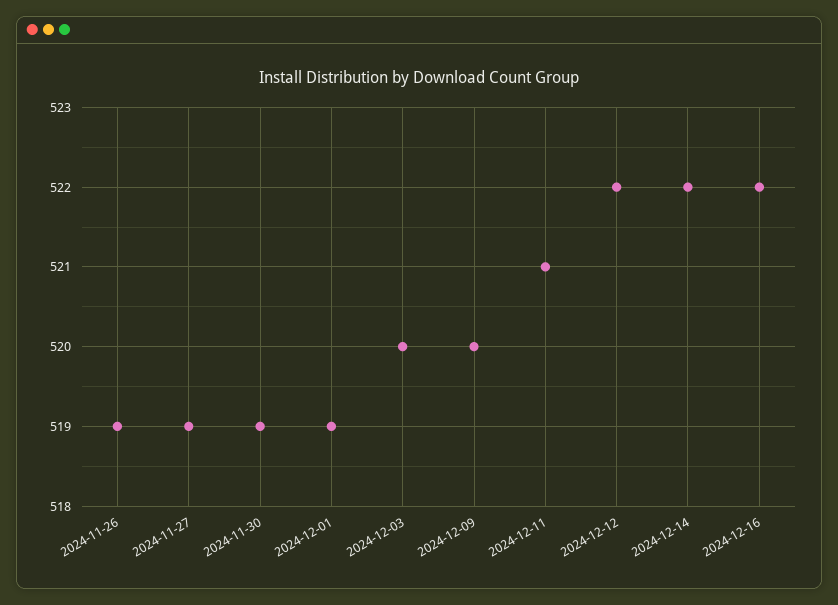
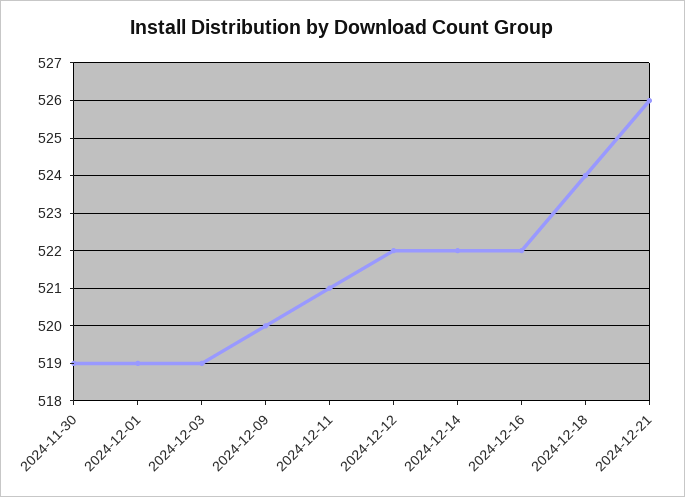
2024-11-26: 519 -> none
2024-11-27: 519 -> none
2024-12-03: 520 -> 519
2024-12-18: none -> 524
2024-12-21: none -> 526

